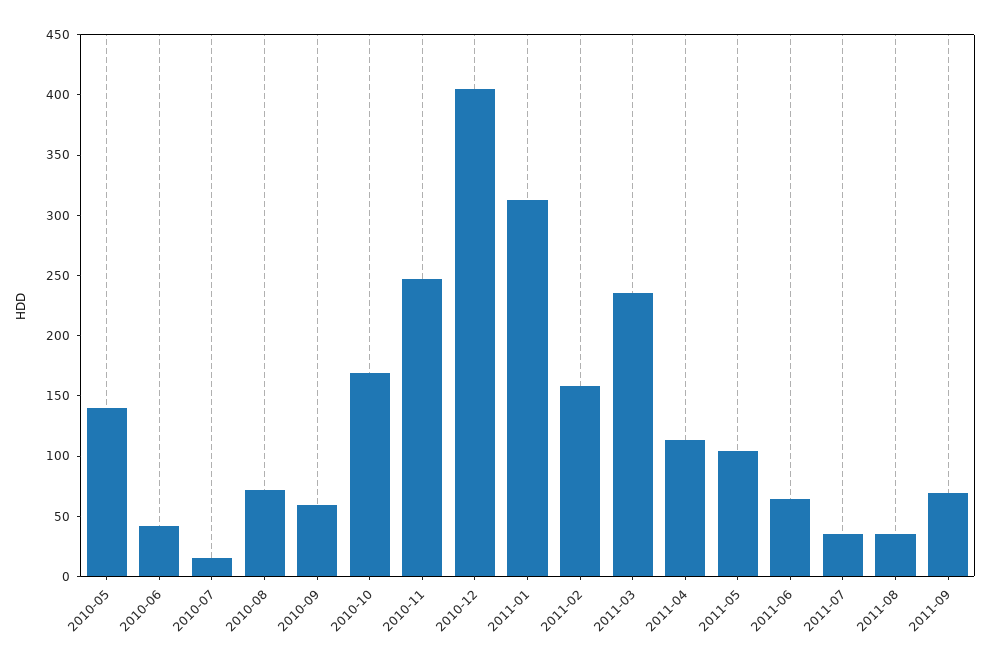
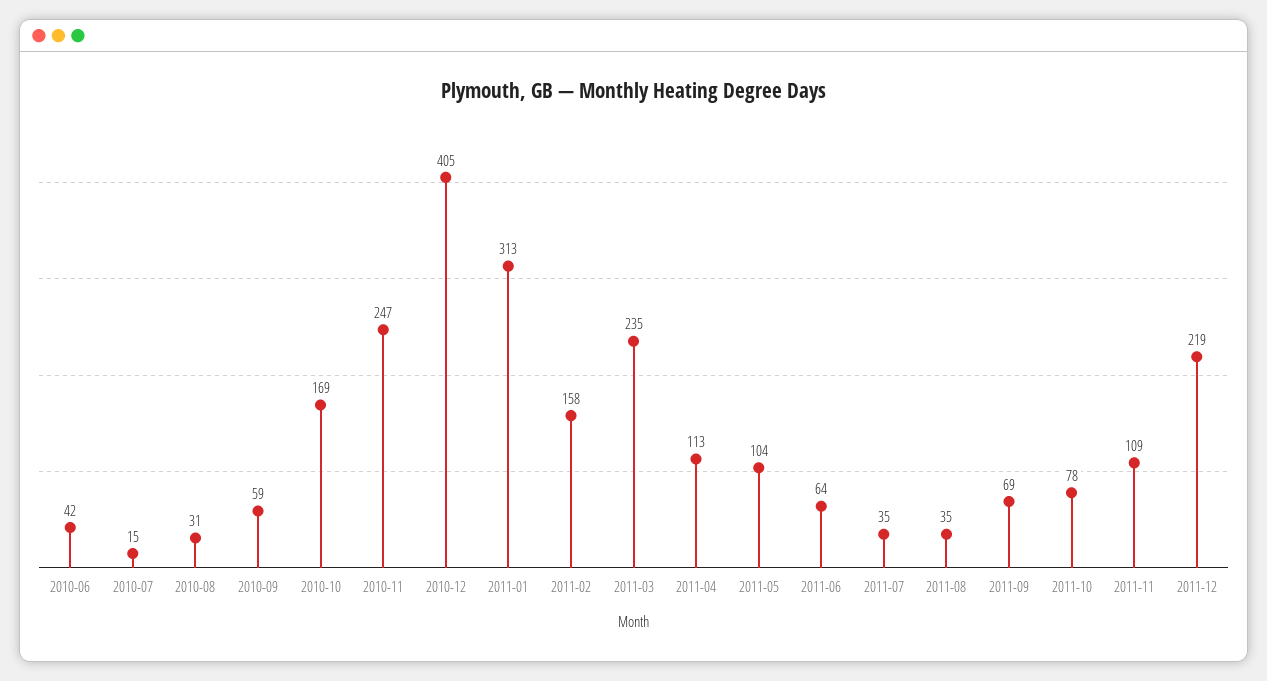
2010-05: 140 -> none
2010-08: 70 -> 31
2011-10: none -> 78
2011-11: none -> 109
2011-12: none -> 219

